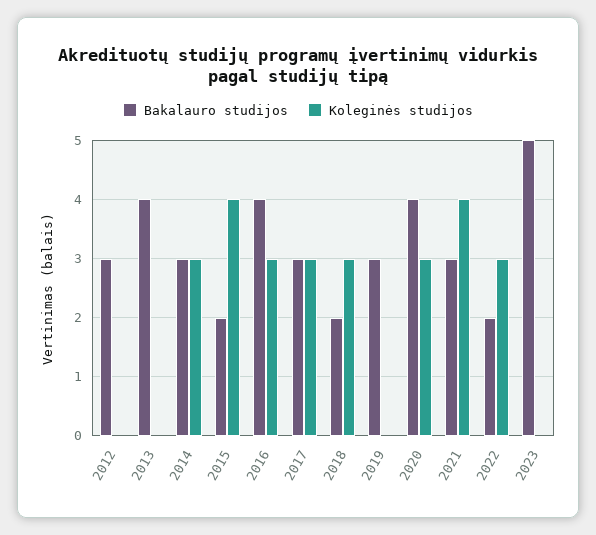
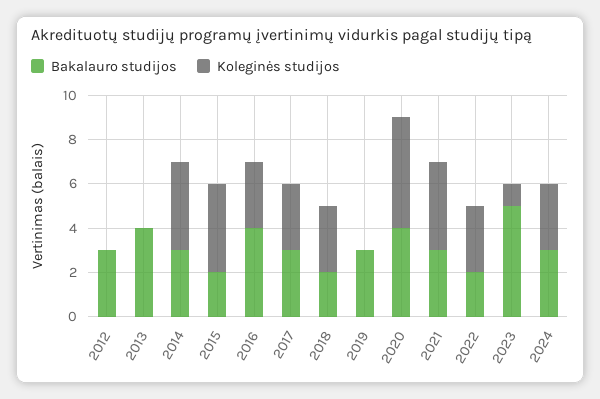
Koleginės studijos, 2014: 3 -> 4
Koleginės studijos, 2020: 3 -> 5
Koleginės studijos, 2023: 0 -> 1
Bakalauro studijos, 2024: none -> 3
Koleginės studijos, 2024: none -> 3

